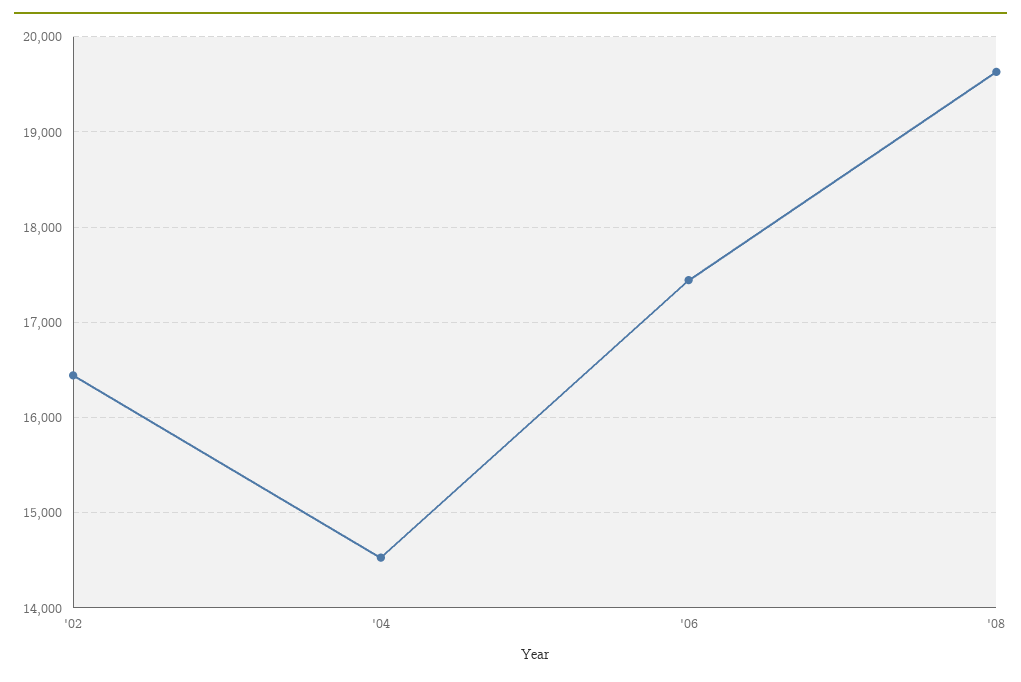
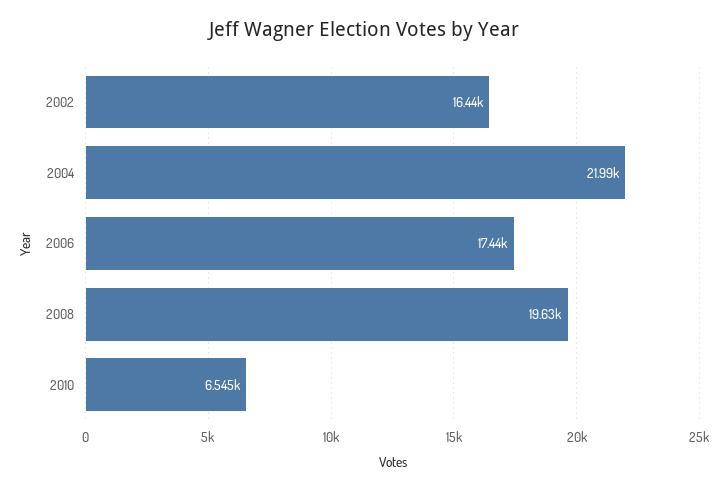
'04: 14500 -> 21990
2010: none -> 6545

